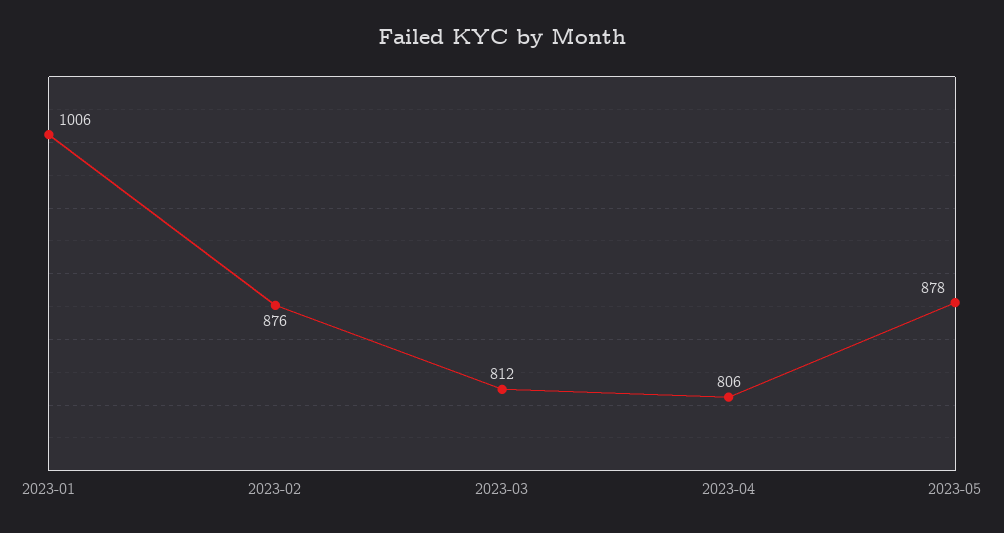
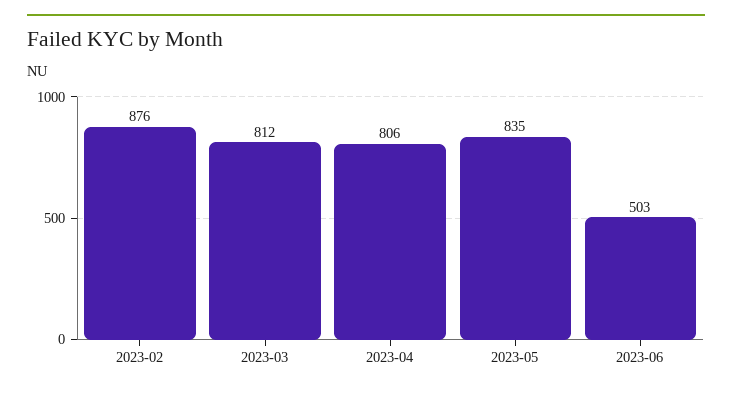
2023-01: 1006 -> none
2023-05: 878 -> 835
2023-06: none -> 503

